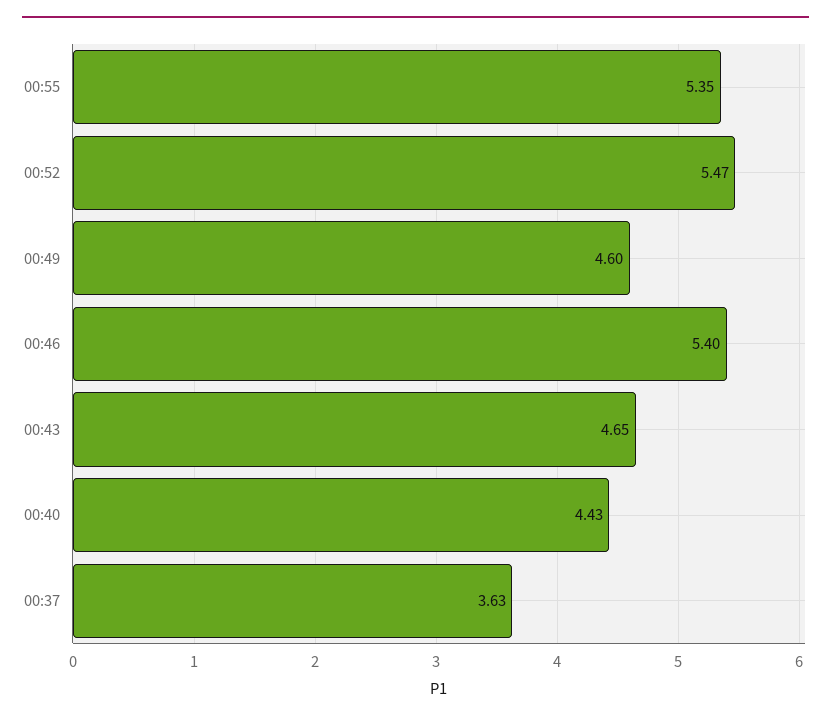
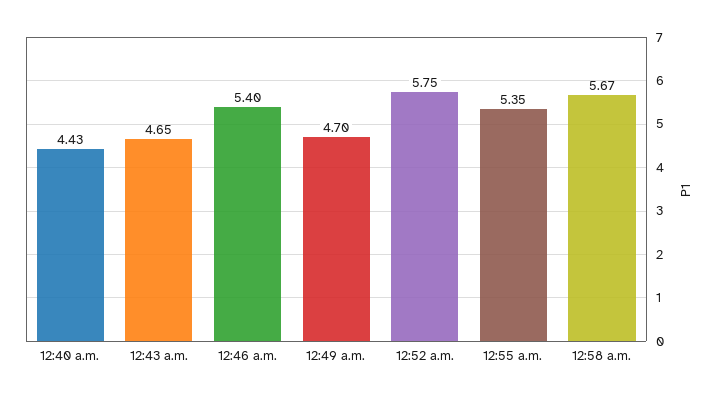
00:52: 5.47 -> 5.75
00:49: 4.6 -> 4.7
00:37: 3.63 -> none
12:58 a.m.: none -> 5.67

